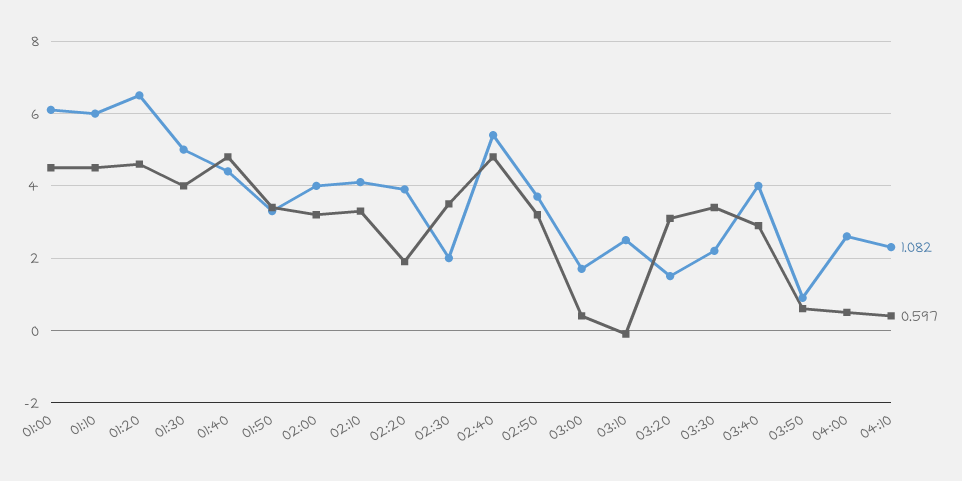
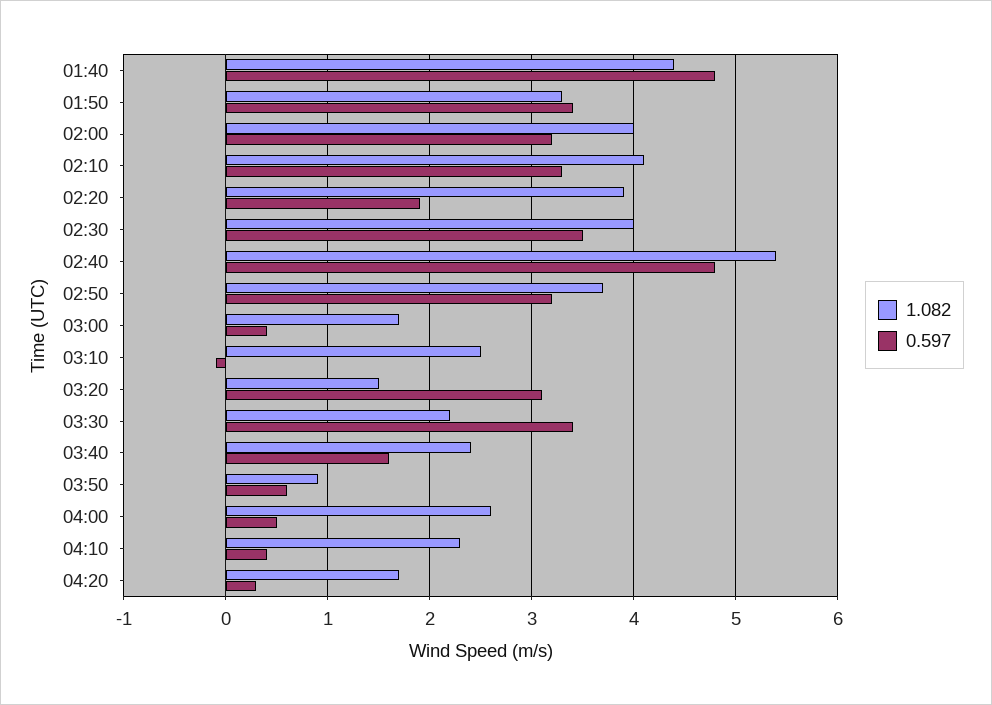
1.082, 01:00: 6 -> none
0.597, 01:00: 4.5 -> none
1.082, 01:10: 6 -> none
0.597, 01:10: 4.5 -> none
1.082, 01:20: 6.5 -> none
0.597, 01:20: 4.5 -> none
1.082, 01:30: 5 -> none
0.597, 01:30: 4 -> none
1.082, 02:30: 2 -> 4
1.082, 03:40: 4 -> 2.4
0.597, 03:40: 3 -> 1.6
1.082, 04:20: none -> 1.7
0.597, 04:20: none -> 0.3

